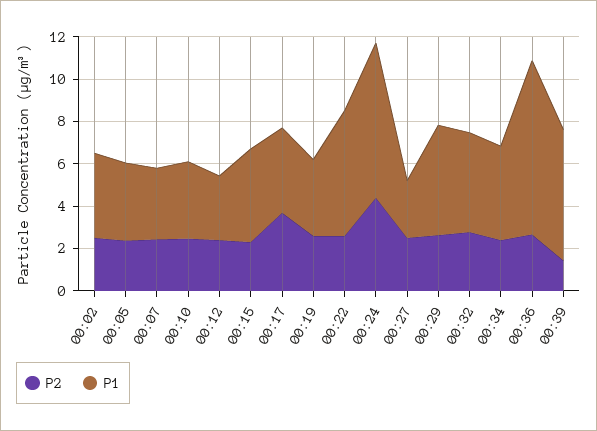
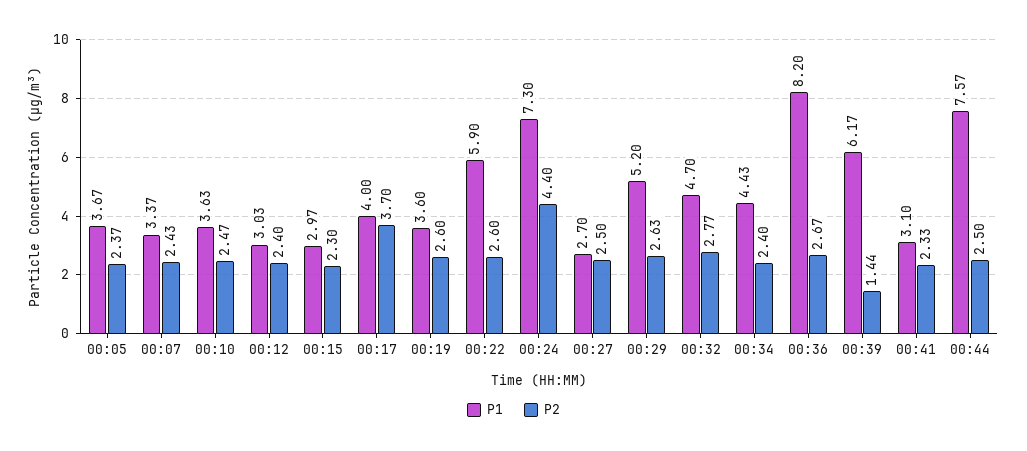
P2, 00:02: 2.5 -> none
P1, 00:02: 4 -> none
P1, 00:15: 4.5 -> 2.97
P1, 00:41: none -> 3.1
P2, 00:41: none -> 2.33
P1, 00:44: none -> 7.57
P2, 00:44: none -> 2.5

